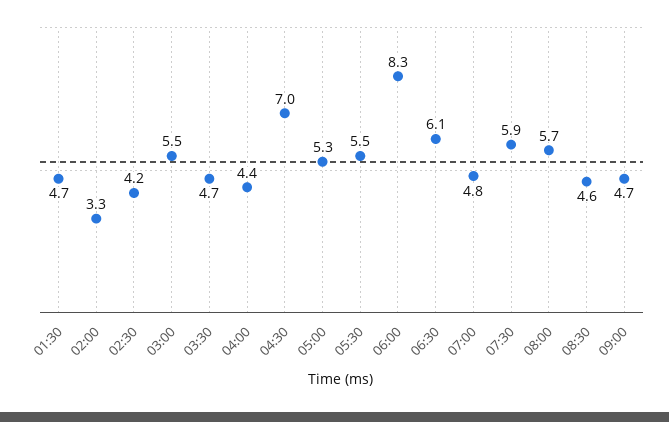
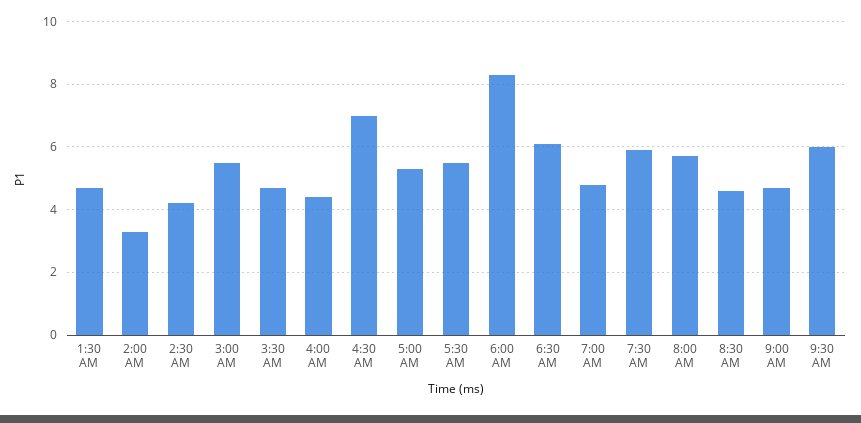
9:30 AM: none -> 6

